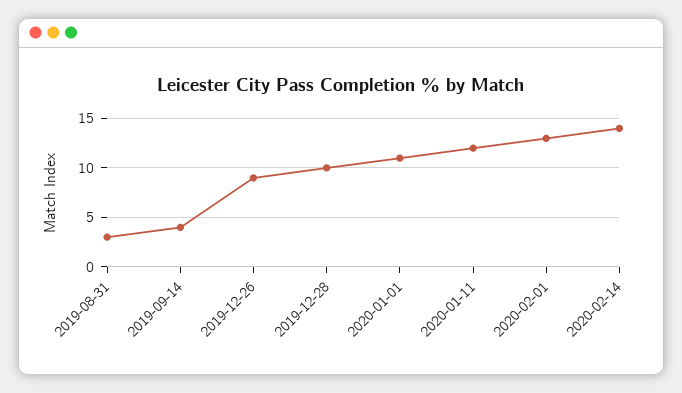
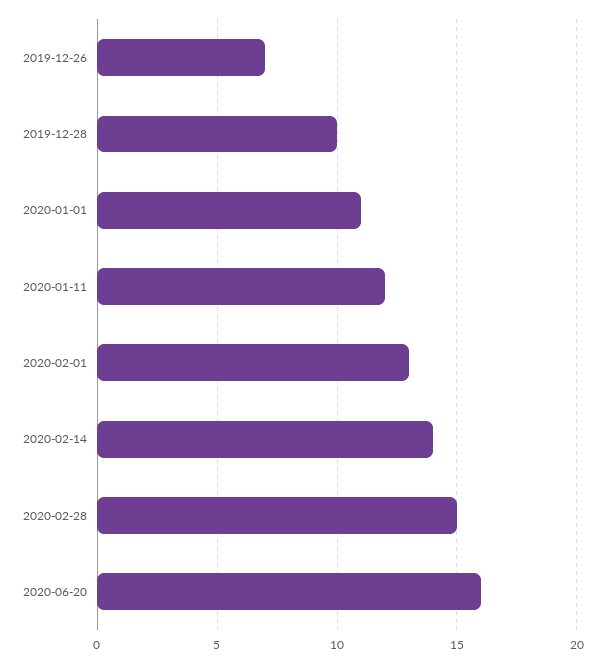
2019-08-31: 3 -> none
2019-09-14: 4 -> none
2019-12-26: 9 -> 7
2020-02-28: none -> 15
2020-06-20: none -> 16

